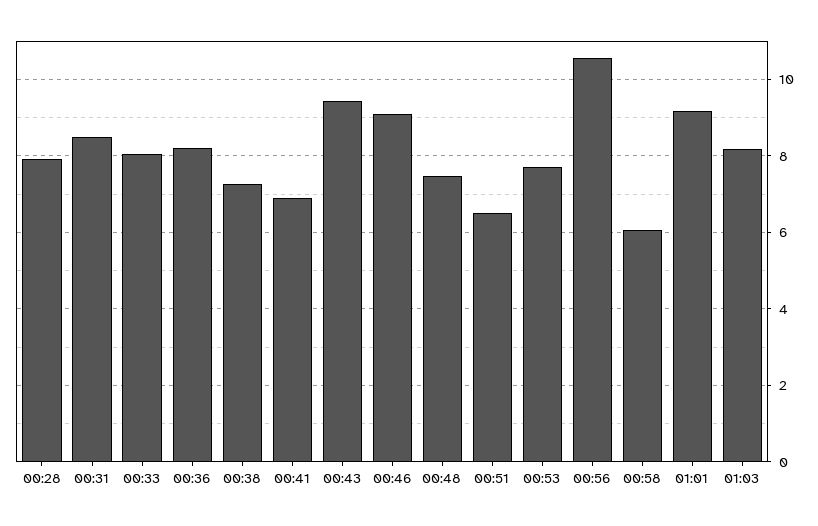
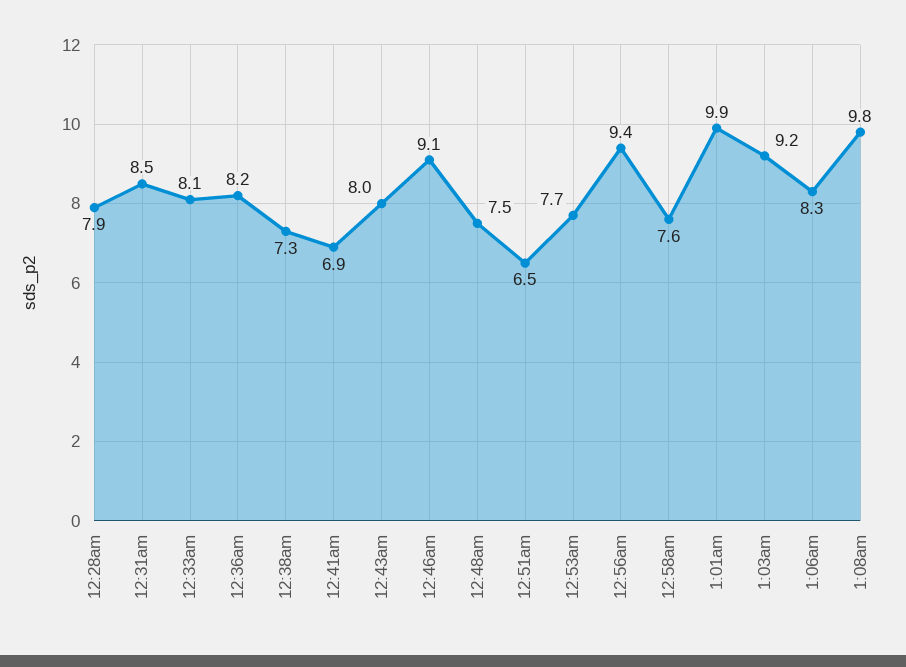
00:43: 9.4 -> 8
00:56: 10.6 -> 9.4
00:58: 6 -> 7.6
01:01: 9.2 -> 9.9
01:03: 8.2 -> 9.2
1:06am: none -> 8.3
1:08am: none -> 9.8

